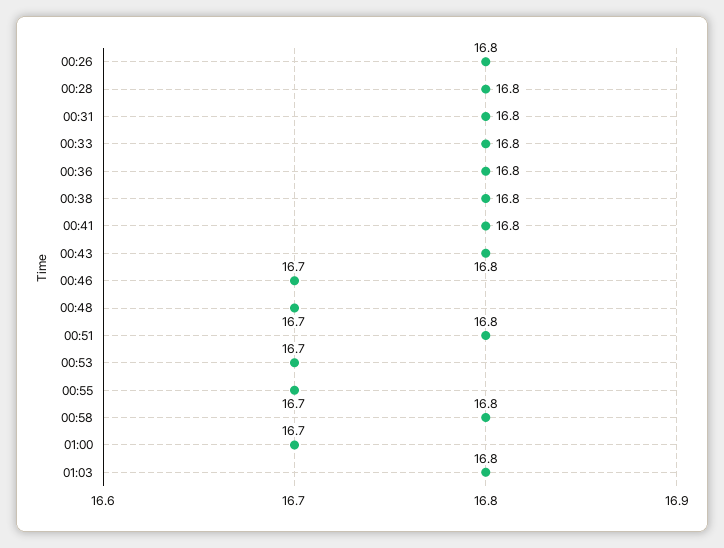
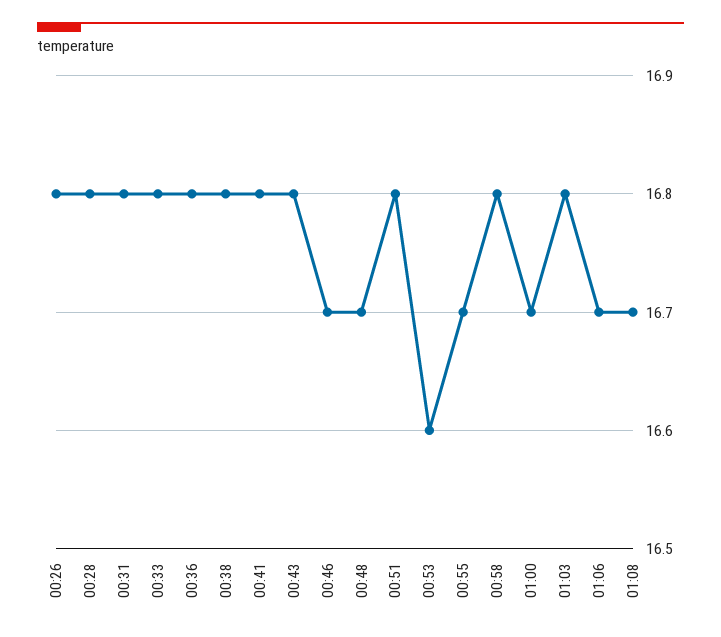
00:53: 16.7 -> 16.6
01:06: none -> 16.7
01:08: none -> 16.7

